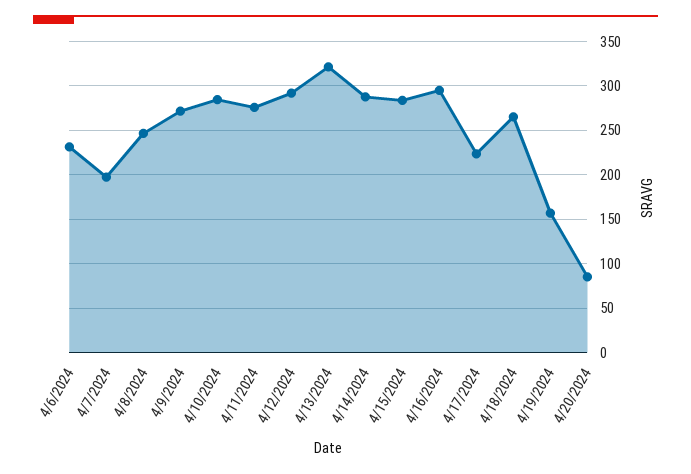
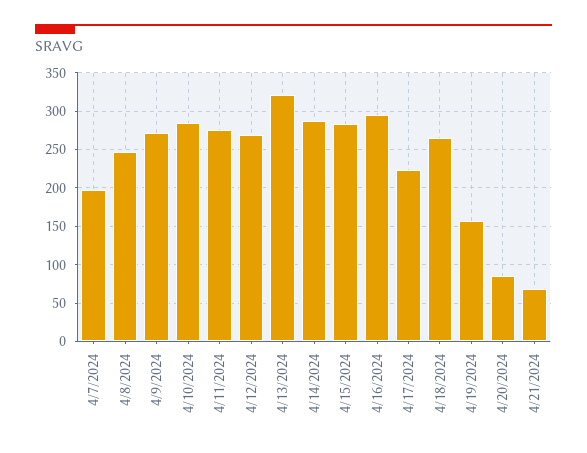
4/6/2024: 230 -> none
4/12/2024: 290 -> 270
4/21/2024: none -> 70

